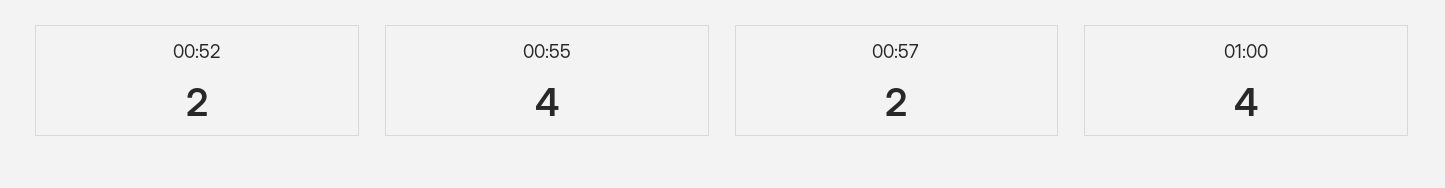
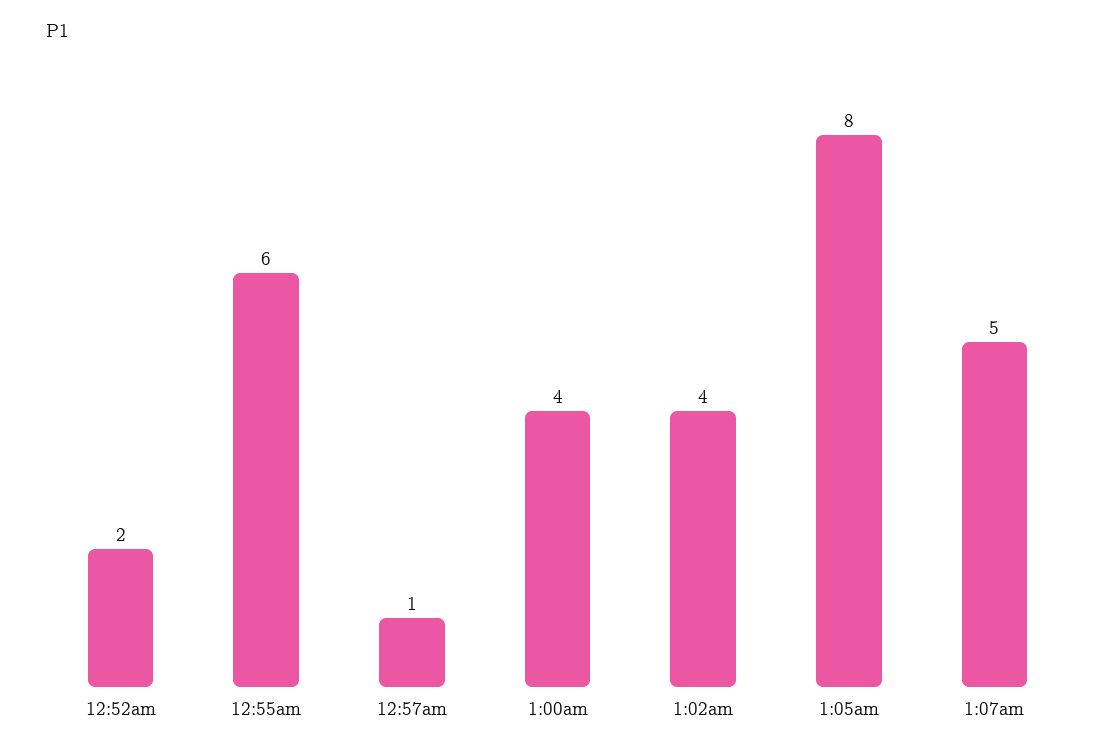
00:55: 4 -> 6
00:57: 2 -> 1
1:02am: none -> 4
1:05am: none -> 8
1:07am: none -> 5

